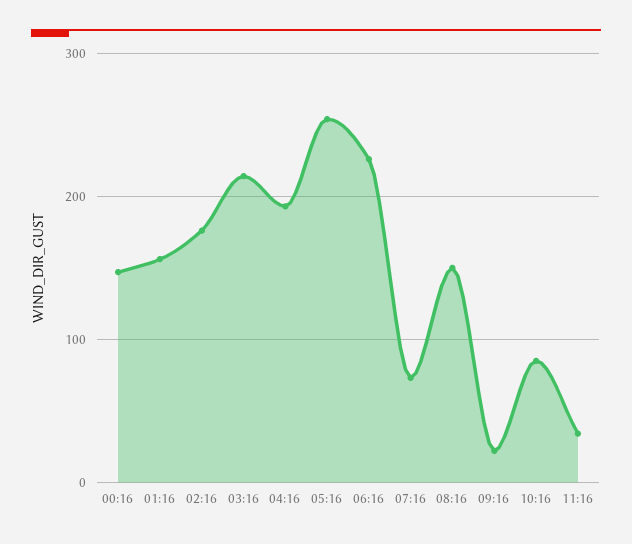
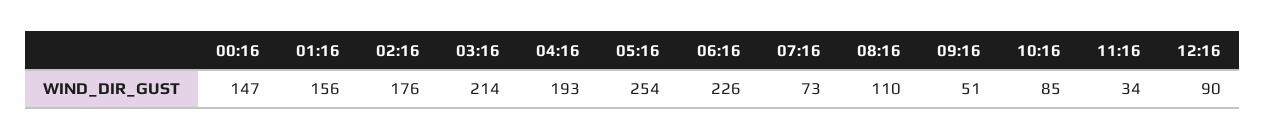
08:16: 150 -> 110
09:16: 20 -> 51
12:16: none -> 90

